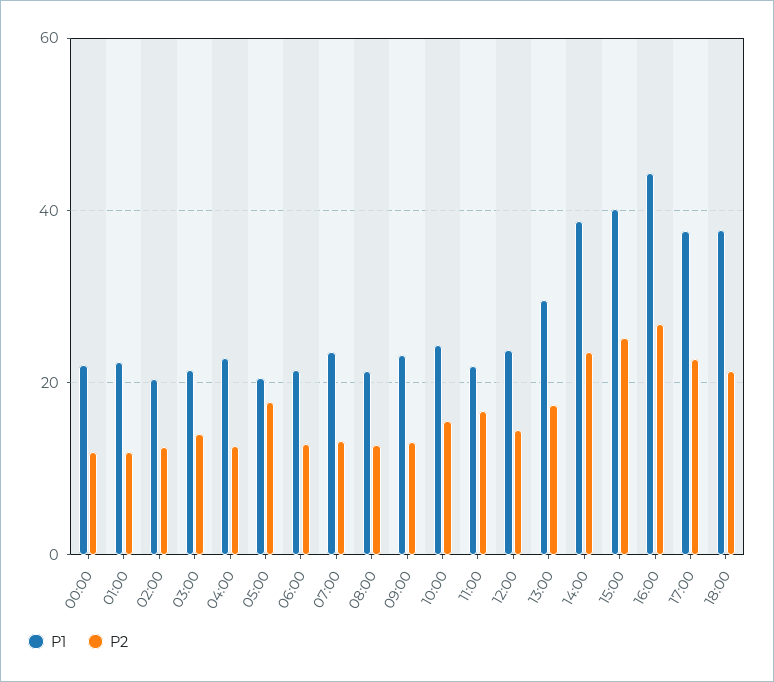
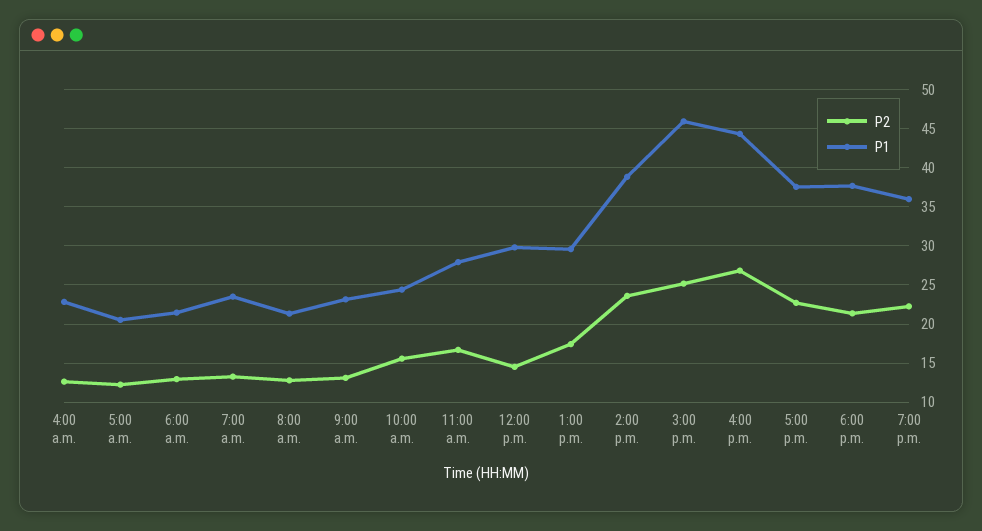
P1, 00:00: 22 -> none
P2, 00:00: 12 -> none
P1, 01:00: 22 -> none
P2, 01:00: 12 -> none
P1, 02:00: 20 -> none
P2, 02:00: 12 -> none
P1, 03:00: 22 -> none
P2, 03:00: 14 -> none
P2, 05:00: 18 -> 12
P1, 11:00: 22 -> 28
P1, 12:00: 24 -> 30
P1, 15:00: 40 -> 46
P2, 7:00 p.m.: none -> 22
P1, 7:00 p.m.: none -> 36

